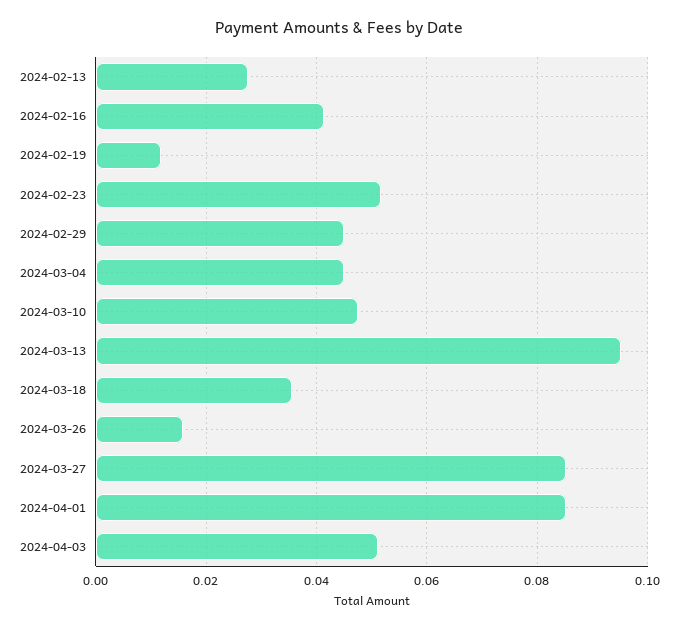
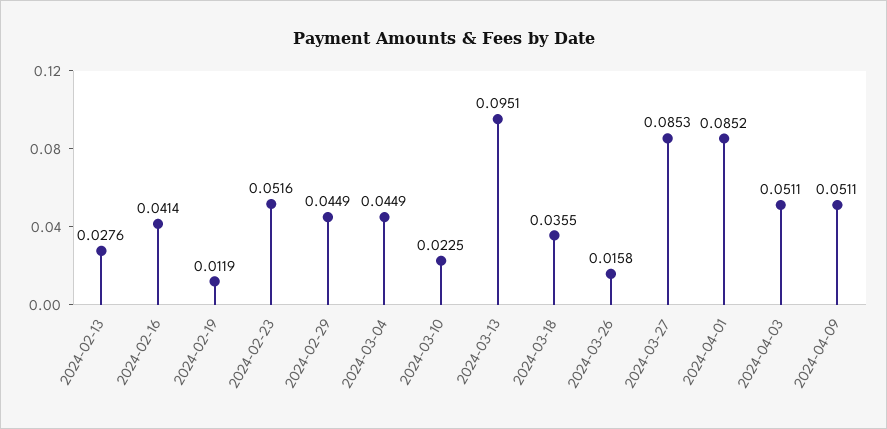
2024-03-10: 0.048 -> 0.0225
2024-04-09: none -> 0.0511

